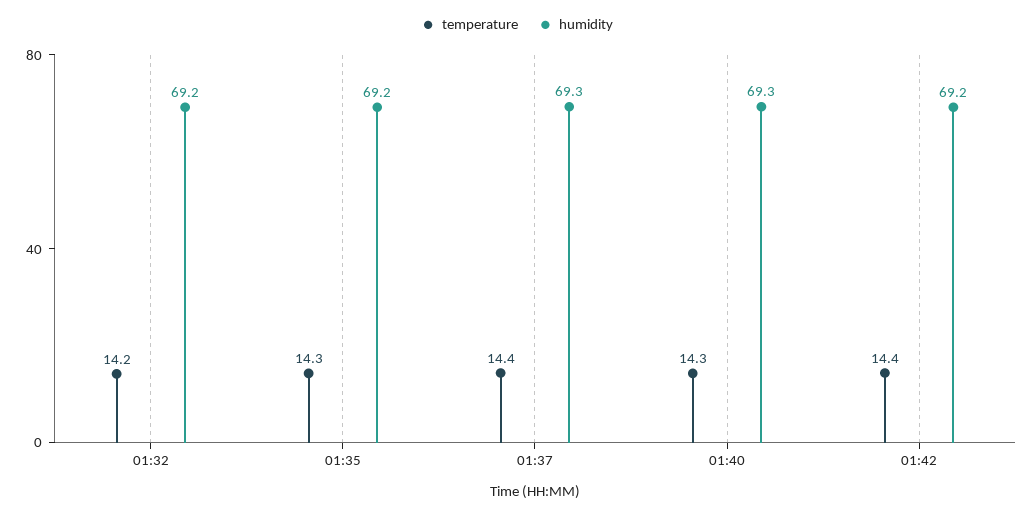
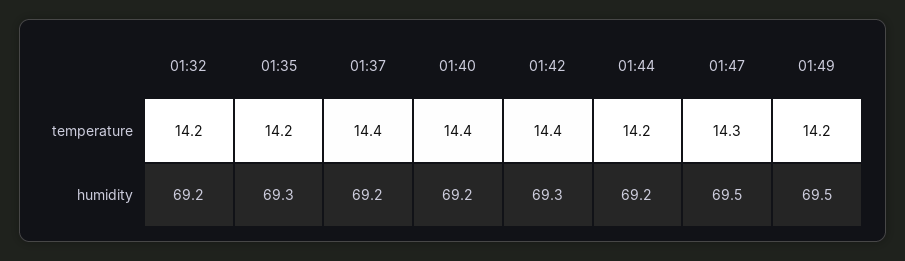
temperature, 01:35: 14.3 -> 14.2
humidity, 01:35: 69.2 -> 69.3
humidity, 01:37: 69.3 -> 69.2
temperature, 01:40: 14.3 -> 14.4
humidity, 01:40: 69.3 -> 69.2
humidity, 01:42: 69.2 -> 69.3
temperature, 01:44: none -> 14.2
temperature, 01:47: none -> 14.3
temperature, 01:49: none -> 14.2
humidity, 01:44: none -> 69.2
humidity, 01:47: none -> 69.5
humidity, 01:49: none -> 69.5

